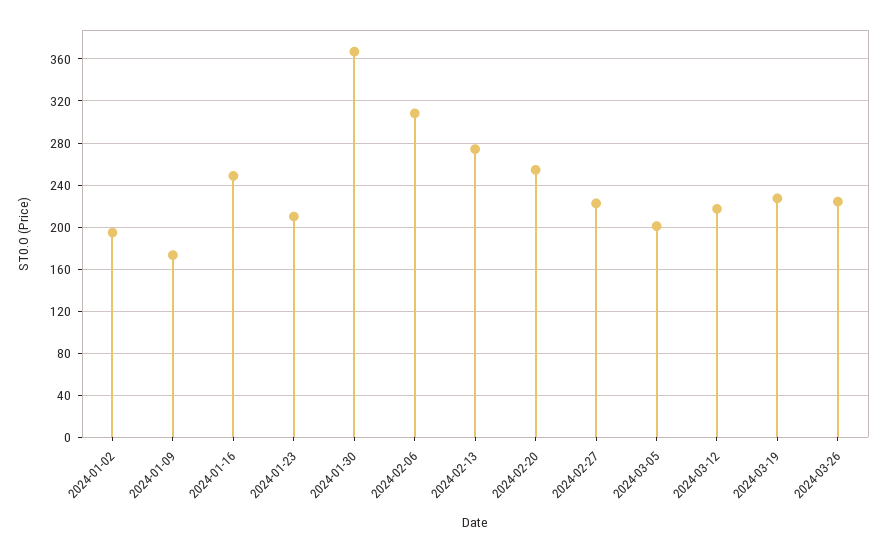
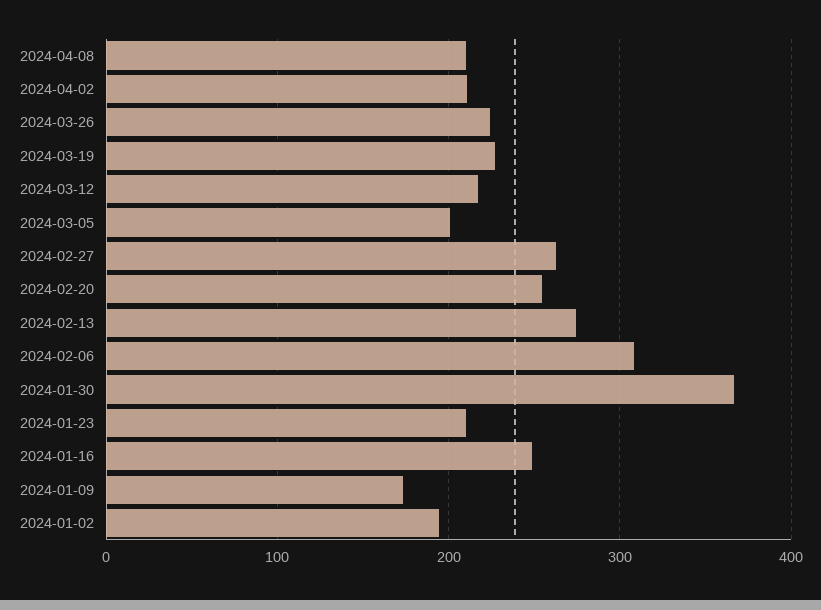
2024-02-27: 220 -> 260
2024-04-08: none -> 210
2024-04-02: none -> 210

